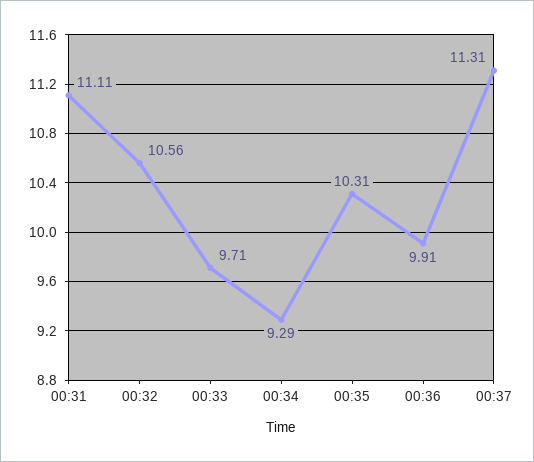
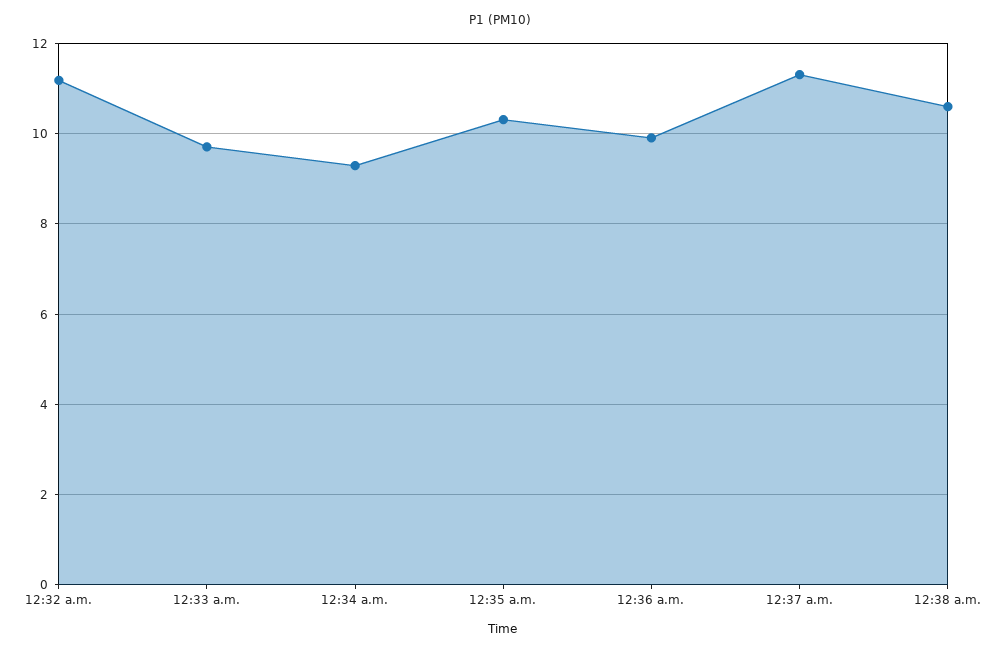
00:31: 11.11 -> none
00:32: 10.56 -> 11.2
12:38 a.m.: none -> 10.6

